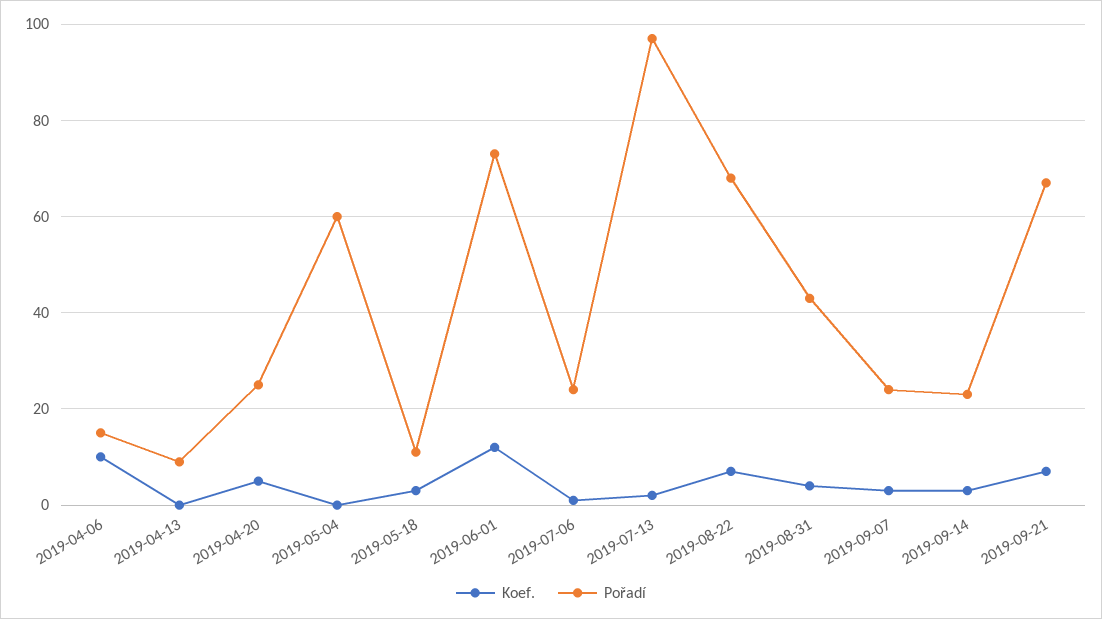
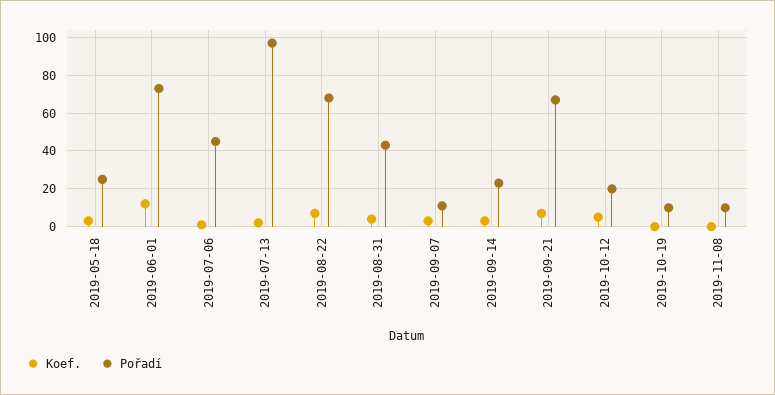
Koef., 2019-04-06: 10 -> none
Pořadí, 2019-04-06: 15 -> none
Koef., 2019-04-13: 0 -> none
Pořadí, 2019-04-13: 10 -> none
Koef., 2019-04-20: 5 -> none
Pořadí, 2019-04-20: 25 -> none
Koef., 2019-05-04: 0 -> none
Pořadí, 2019-05-04: 60 -> none
Pořadí, 2019-05-18: 10 -> 25
Pořadí, 2019-07-06: 25 -> 45
Pořadí, 2019-09-07: 25 -> 10
Koef., 2019-10-12: none -> 5
Pořadí, 2019-10-12: none -> 20
Koef., 2019-10-19: none -> 0
Pořadí, 2019-10-19: none -> 10
Koef., 2019-11-08: none -> 0
Pořadí, 2019-11-08: none -> 10

